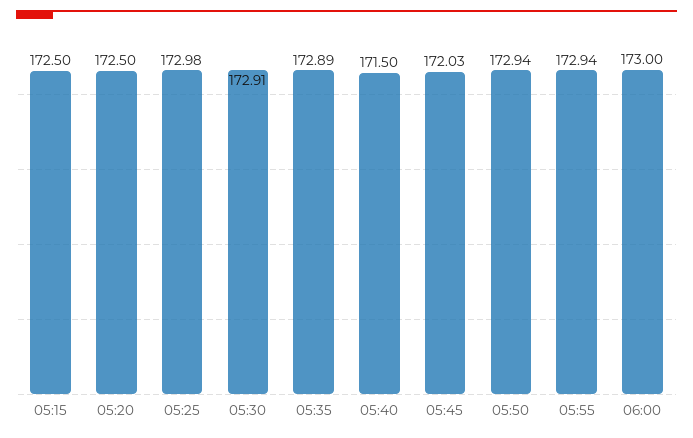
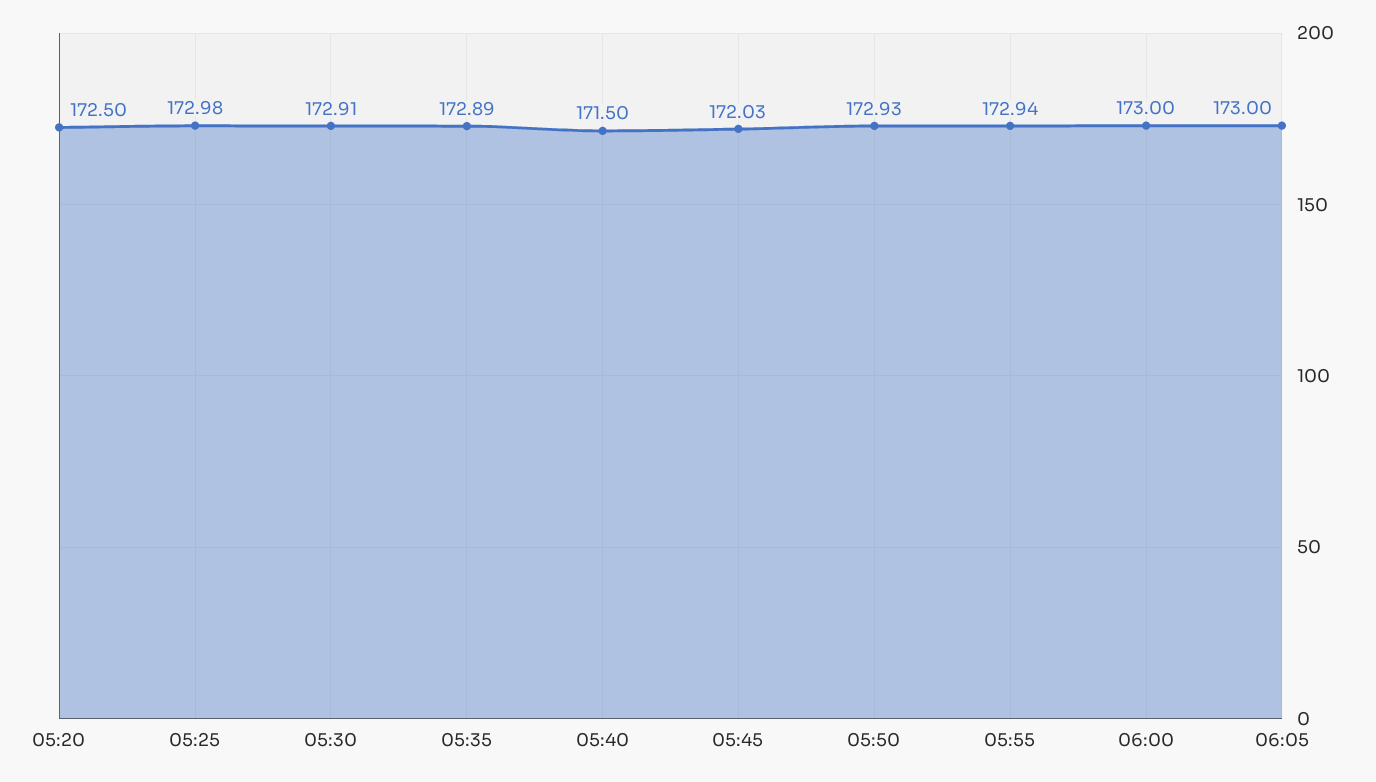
05:15: 172.5 -> none
05:50: 172.94 -> 172.93
06:05: none -> 173

